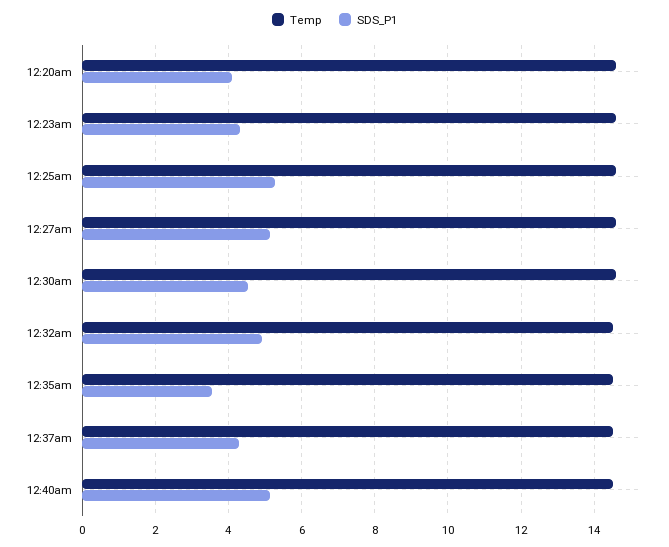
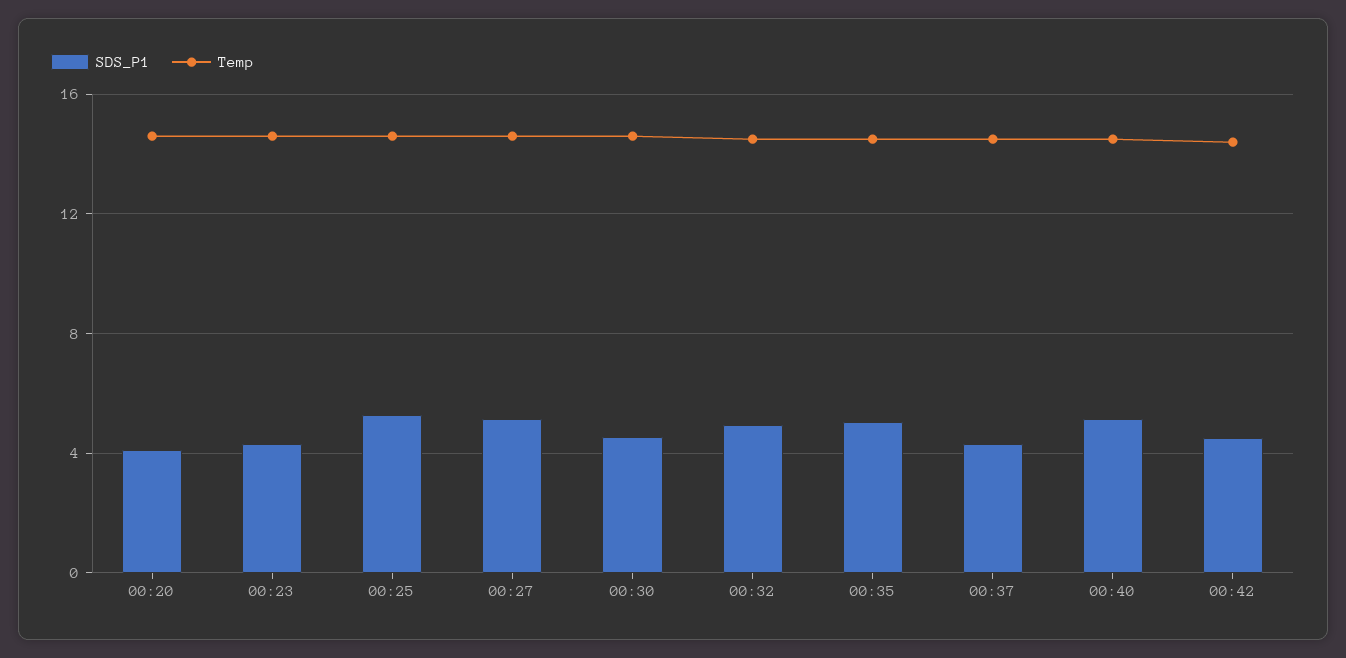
SDS_P1, 12:35am: 3.6 -> 5
SDS_P1, 00:42: none -> 4.5
Temp, 00:42: none -> 14.5

